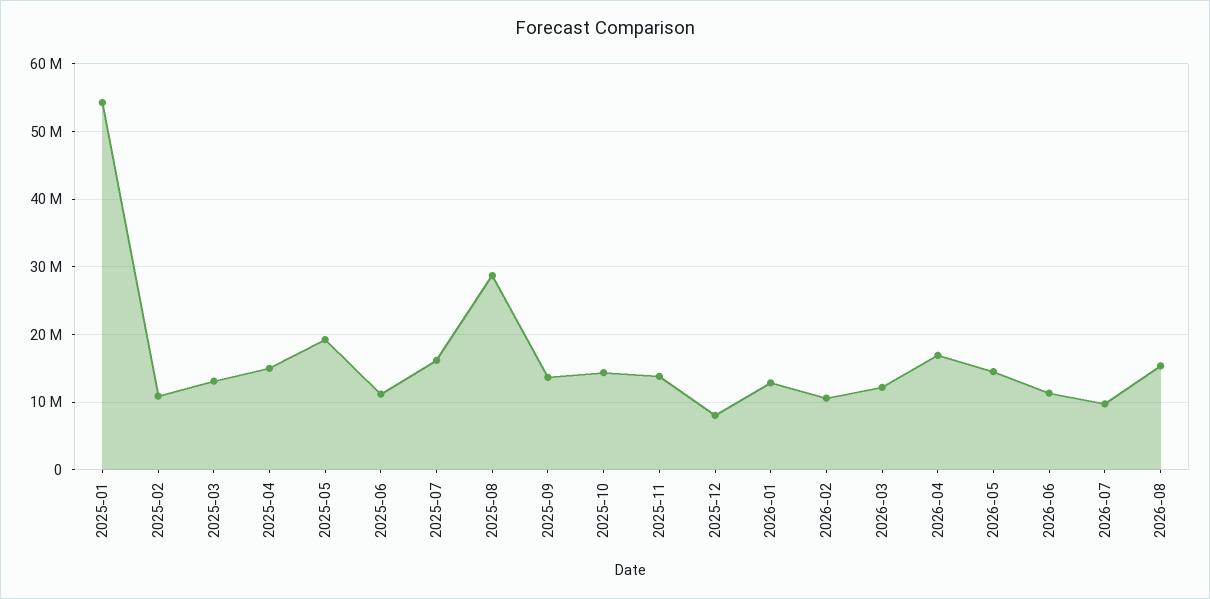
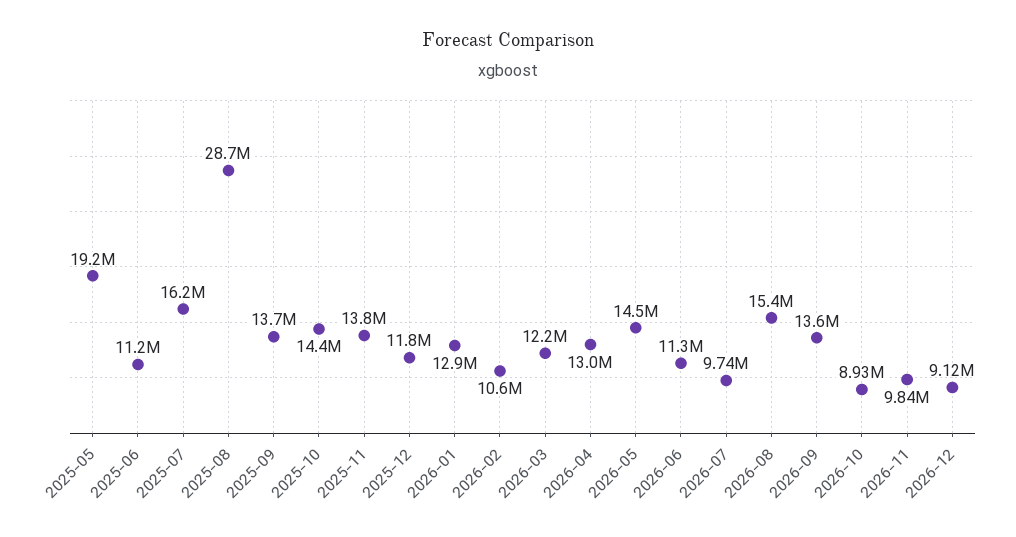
2025-01: 54000000 -> none
2025-02: 11000000 -> none
2025-03: 13000000 -> none
2025-04: 15000000 -> none
2025-12: 8000000 -> 11800000
2026-04: 17000000 -> 13000000
2026-09: none -> 13600000
2026-10: none -> 8930000
2026-11: none -> 9840000
2026-12: none -> 9120000

